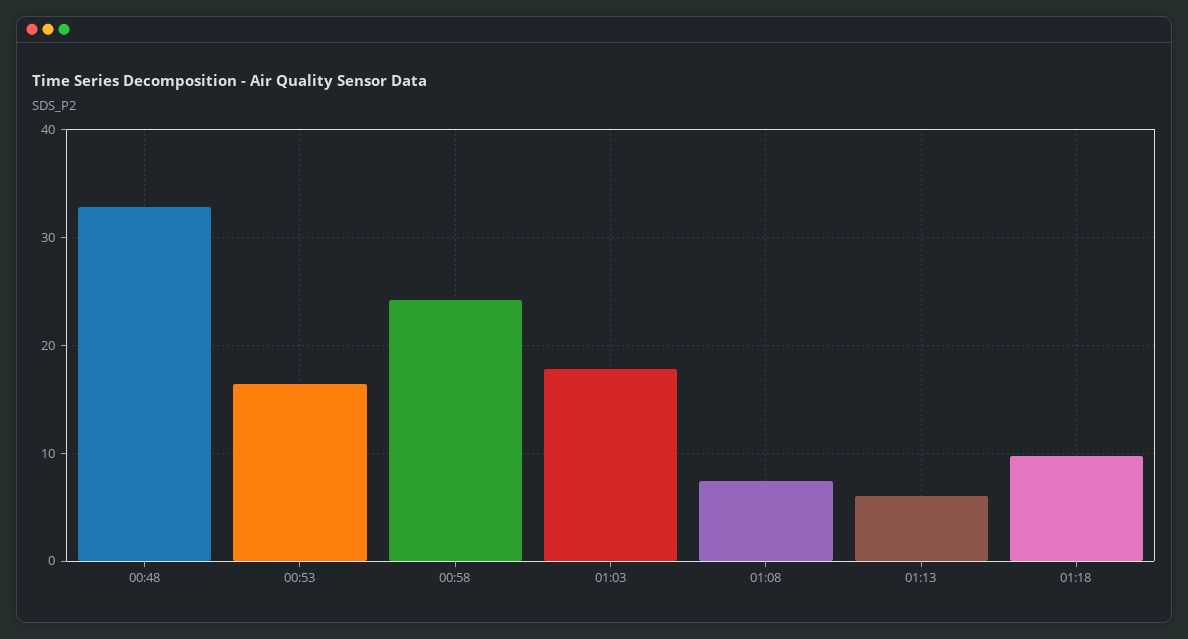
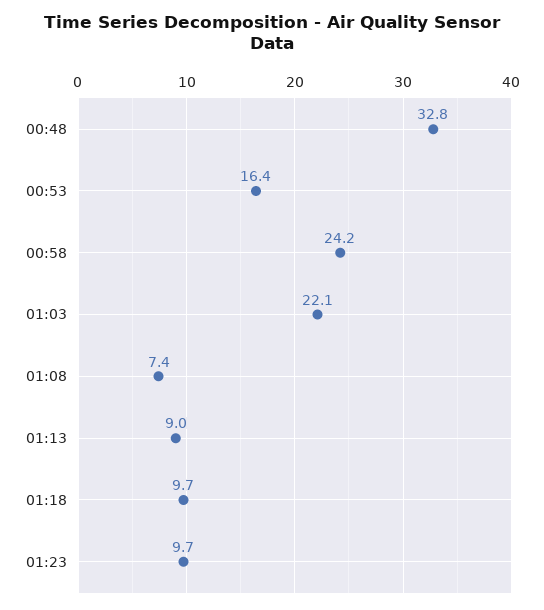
01:03: 18 -> 22.1
01:13: 6 -> 9
01:23: none -> 9.7

